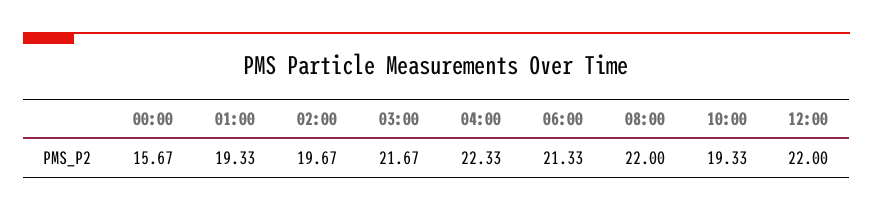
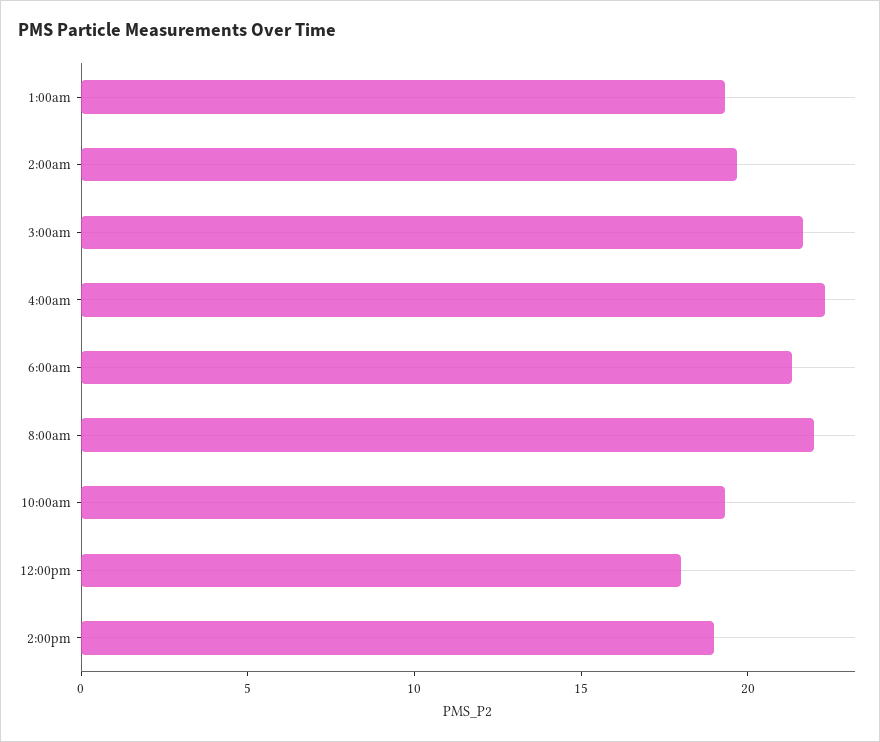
00:00: 15.67 -> none
12:00: 22 -> 18
2:00pm: none -> 19

